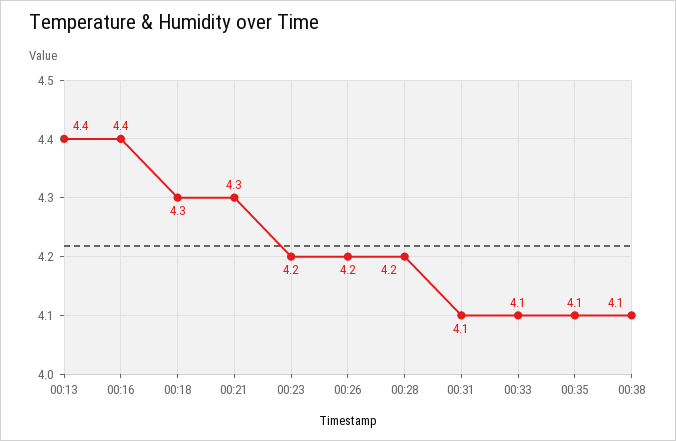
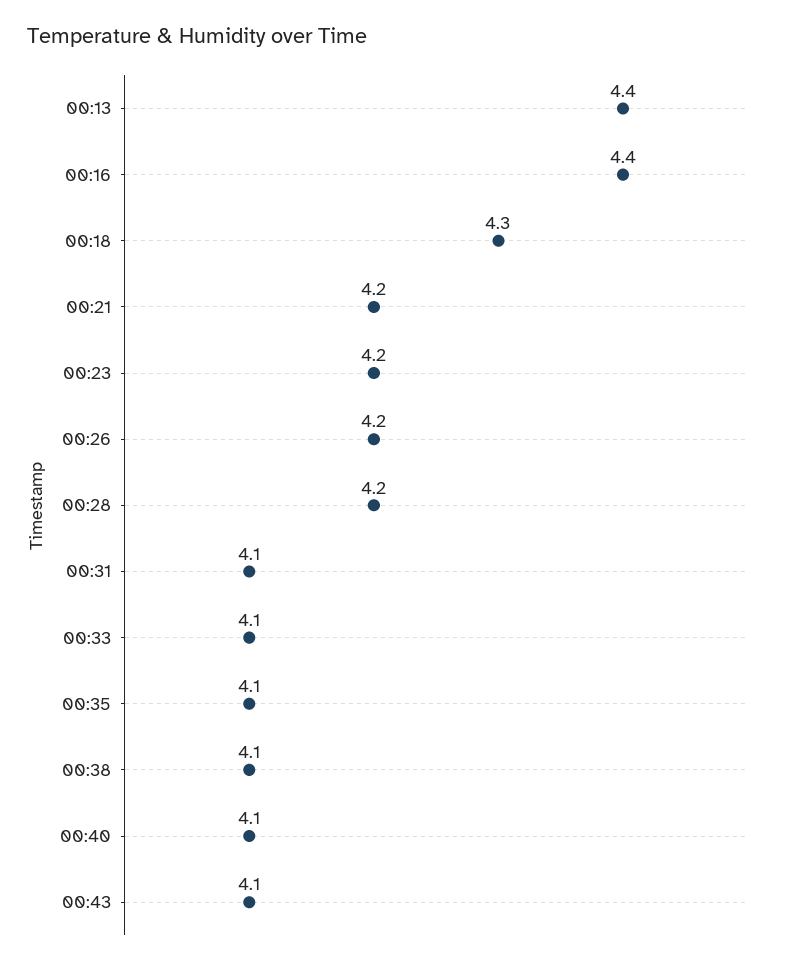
00:21: 4.3 -> 4.2
00:40: none -> 4.1
00:43: none -> 4.1

